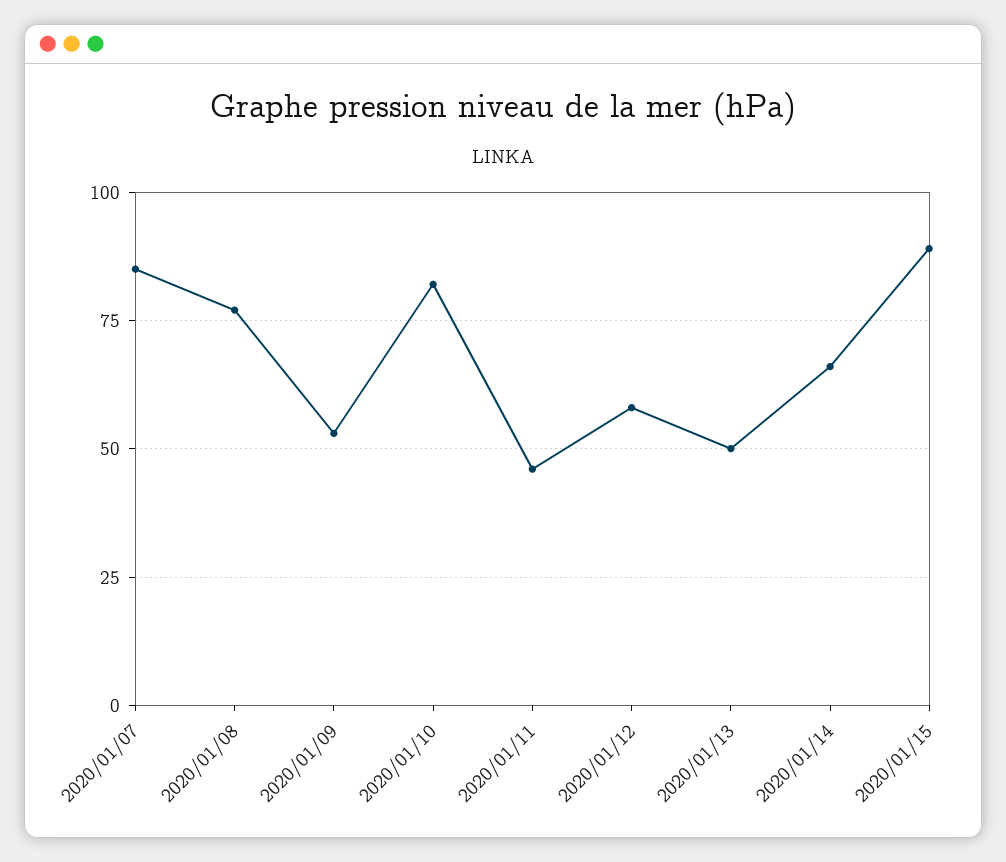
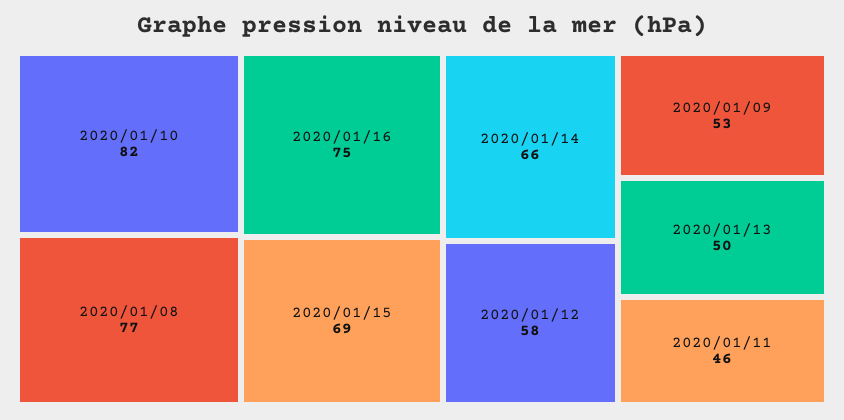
2020/01/07: 85 -> none
2020/01/15: 90 -> 69
2020/01/16: none -> 75

